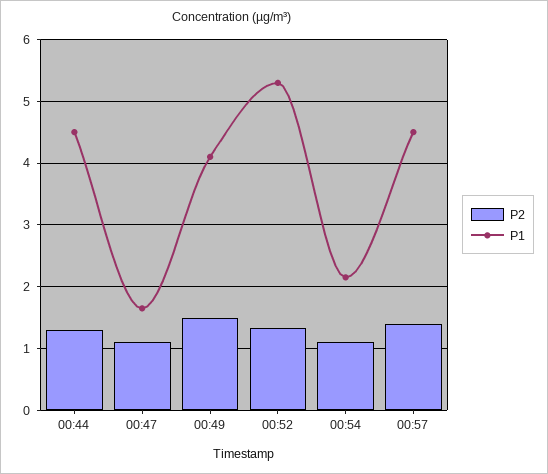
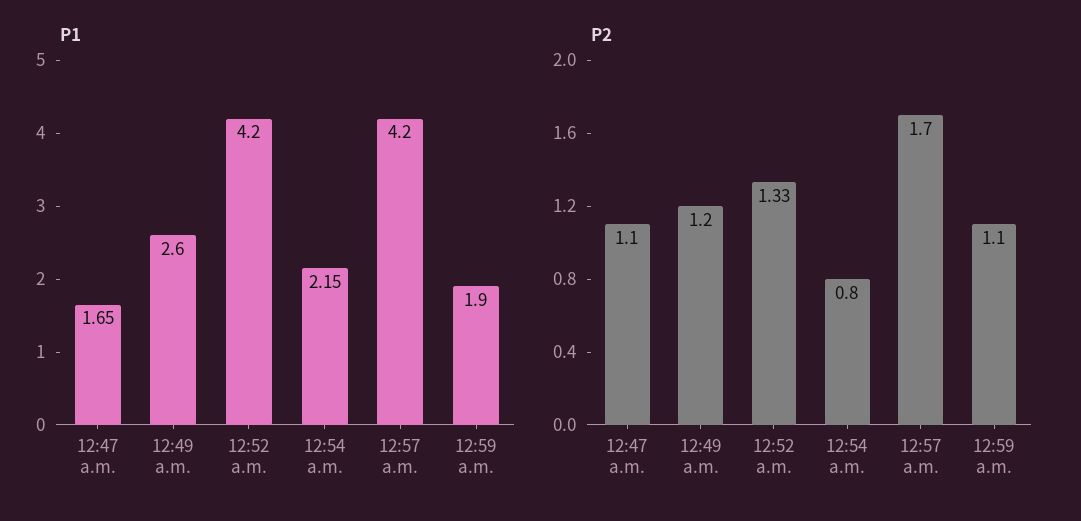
P2, 00:44: 1.3 -> none
P1, 00:44: 4.5 -> none
P2, 00:49: 1.5 -> 1.2
P1, 00:49: 4.1 -> 2.6
P1, 00:52: 5.3 -> 4.2
P2, 00:54: 1.1 -> 0.8
P2, 00:57: 1.4 -> 1.7
P1, 00:57: 4.5 -> 4.2
P1, 12:59 a.m.: none -> 1.9
P2, 12:59 a.m.: none -> 1.1

